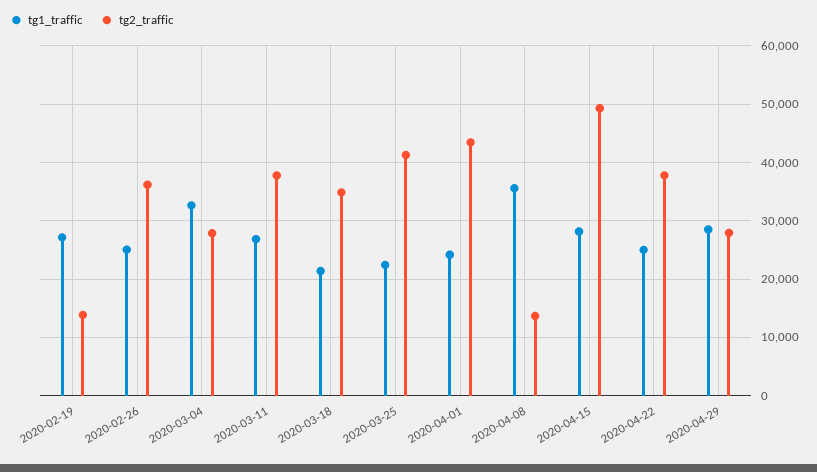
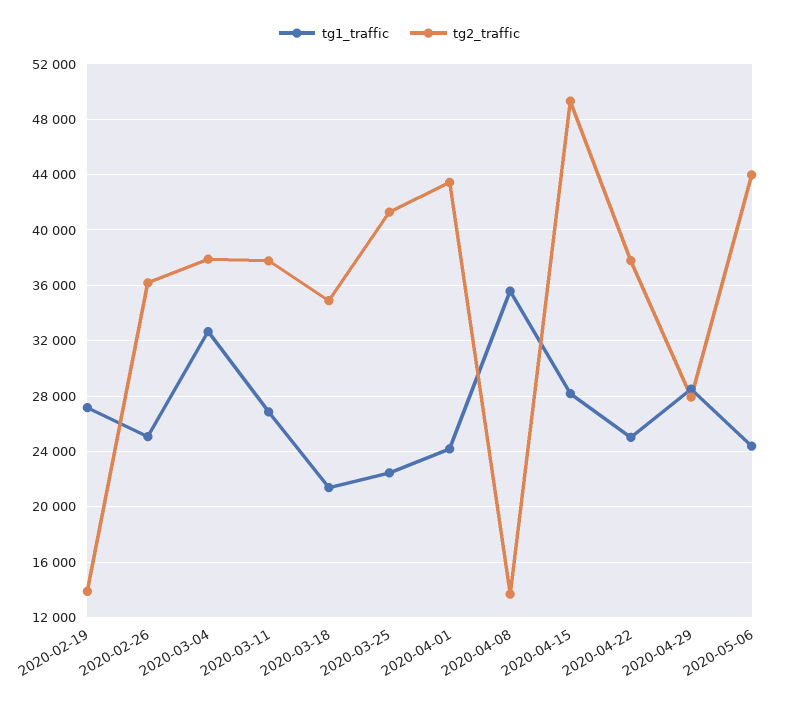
tg2_traffic, 2020-03-04: 28000 -> 38000
tg1_traffic, 2020-05-06: none -> 24500
tg2_traffic, 2020-05-06: none -> 44000

